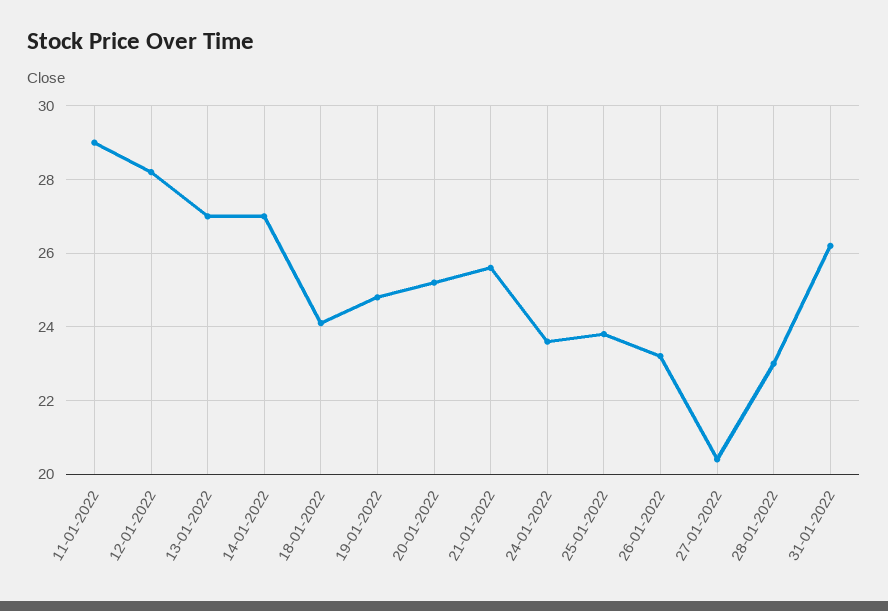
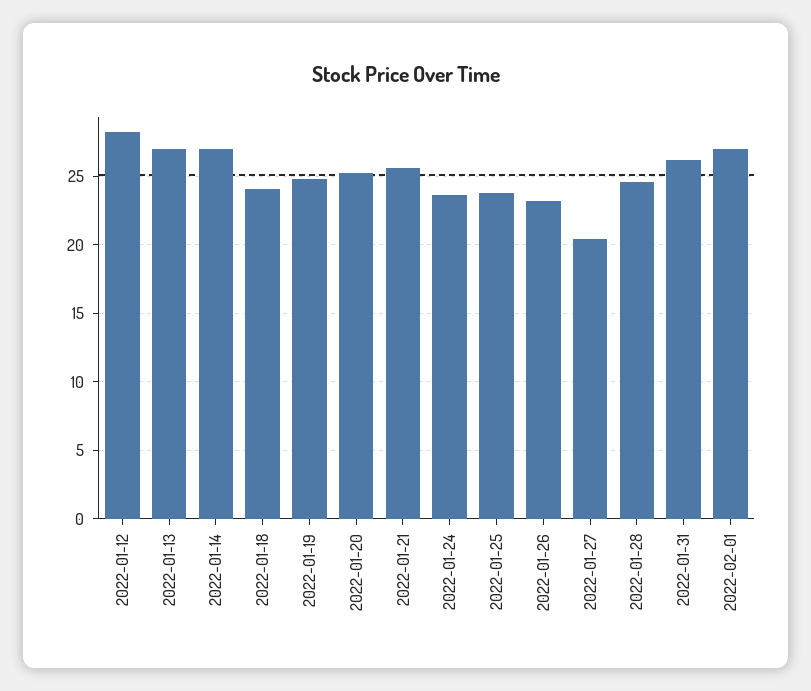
11-01-2022: 29 -> none
28-01-2022: 23 -> 24.5
2022-02-01: none -> 27

